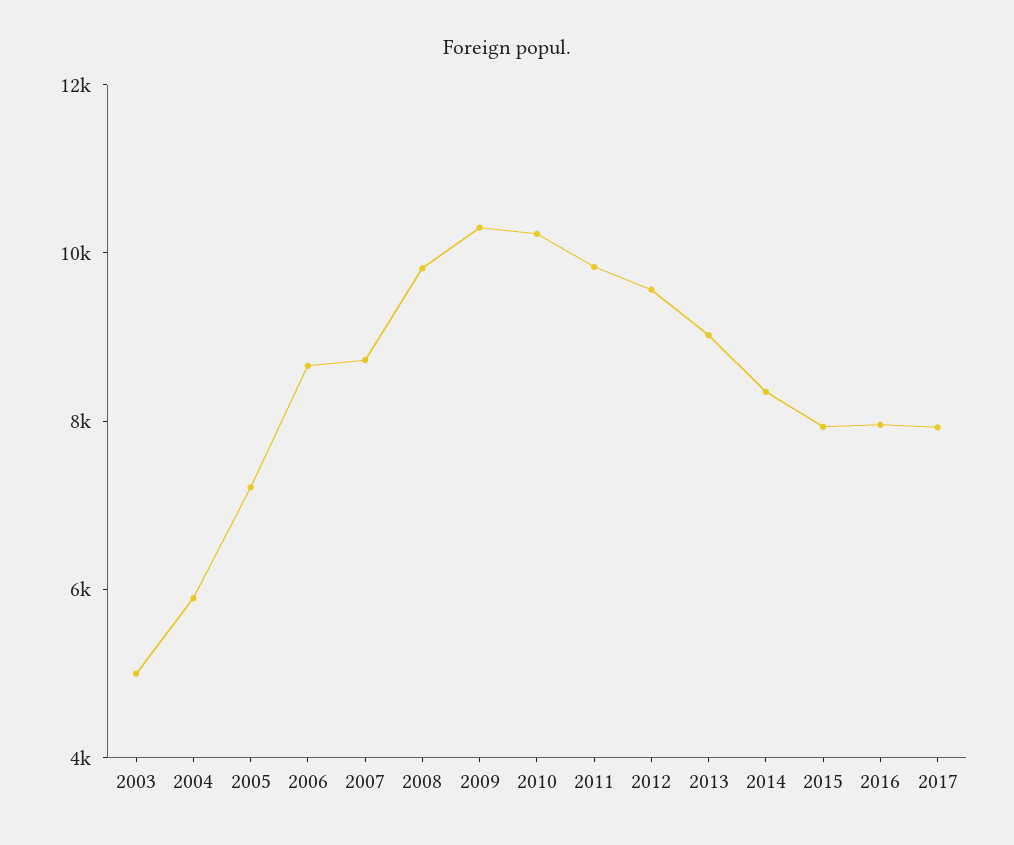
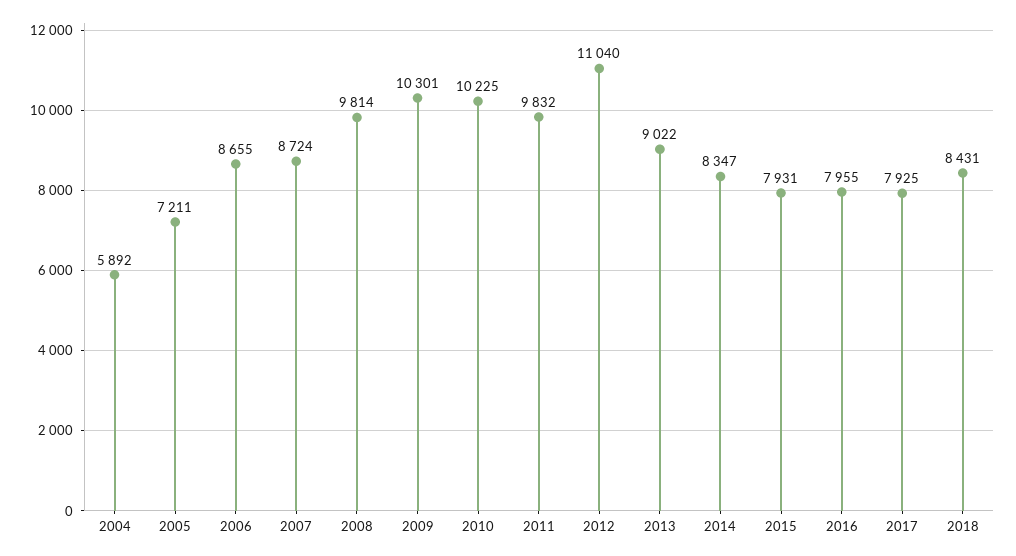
2003: 5000 -> none
2012: 9500 -> 11040
2018: none -> 8431

